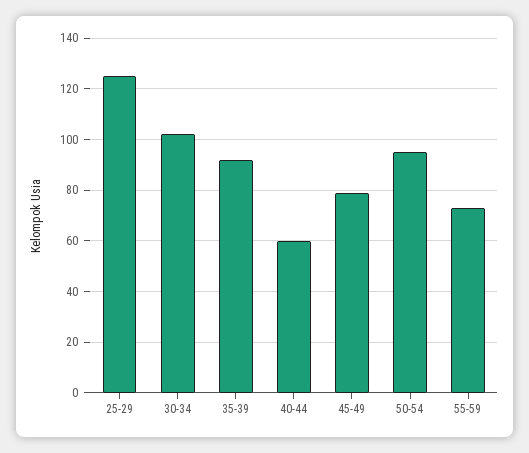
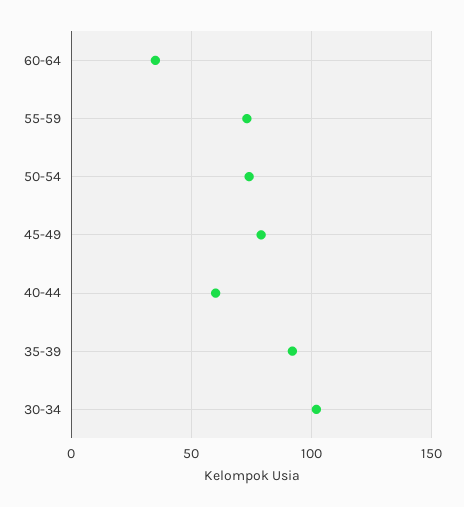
25-29: 125 -> none
50-54: 95 -> 75
60-64: none -> 35

